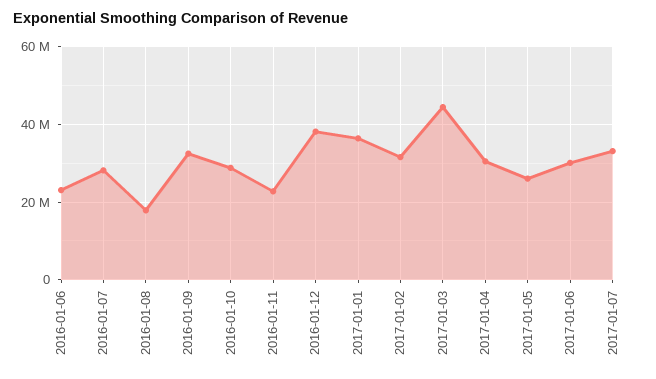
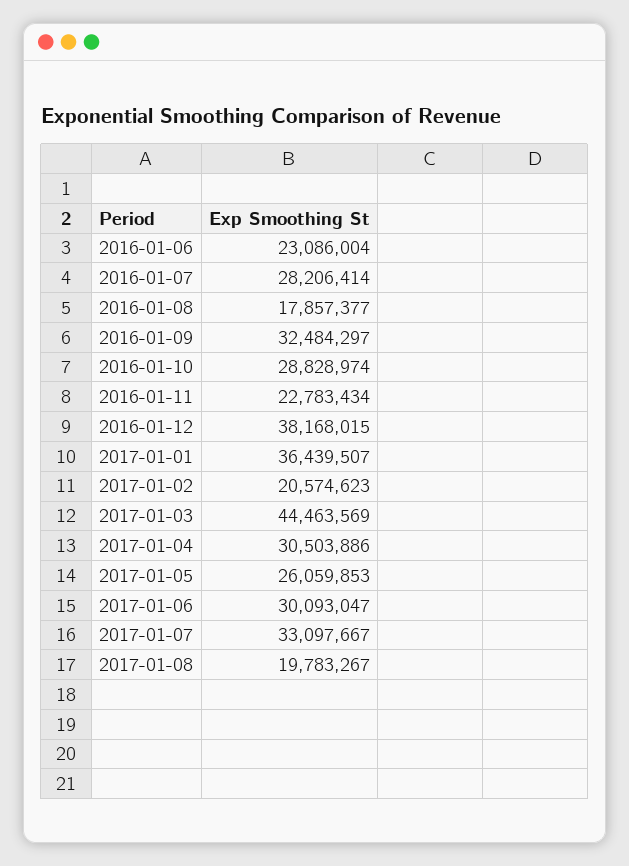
2017-01-02: 32000000 -> 20574623
2017-01-08: none -> 19783267

